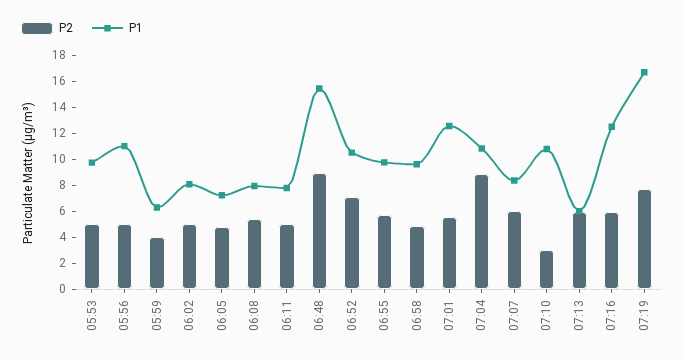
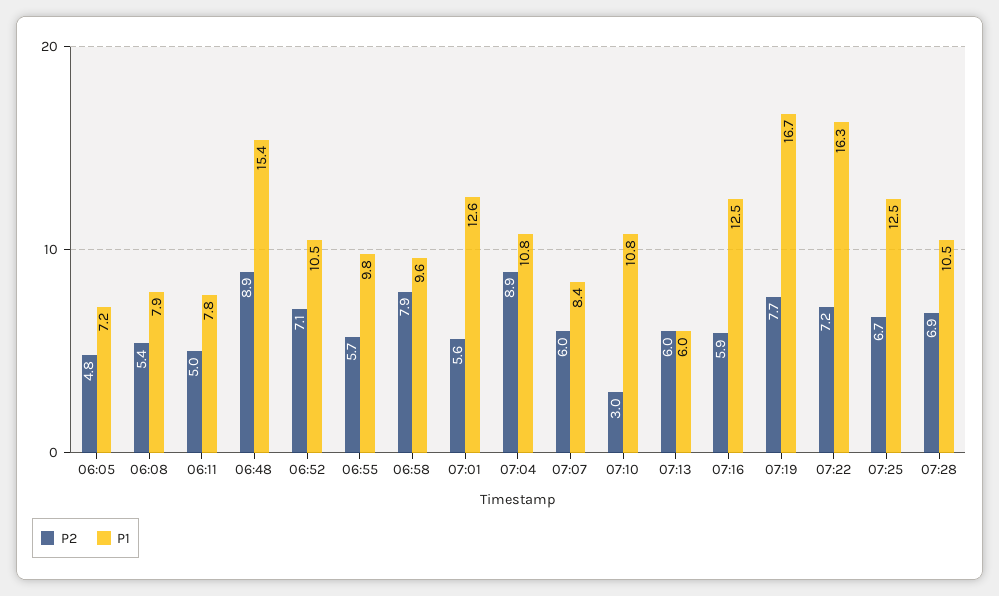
P2, 05:53: 5 -> none
P1, 05:53: 10 -> none
P2, 05:56: 5 -> none
P1, 05:56: 11 -> none
P2, 05:59: 4 -> none
P1, 05:59: 6 -> none
P2, 06:02: 5 -> none
P1, 06:02: 8 -> none
P2, 06:58: 5 -> 7.9
P2, 07:22: none -> 7.2
P1, 07:22: none -> 16.3
P2, 07:25: none -> 6.7
P1, 07:25: none -> 12.5
P2, 07:28: none -> 6.9
P1, 07:28: none -> 10.5

